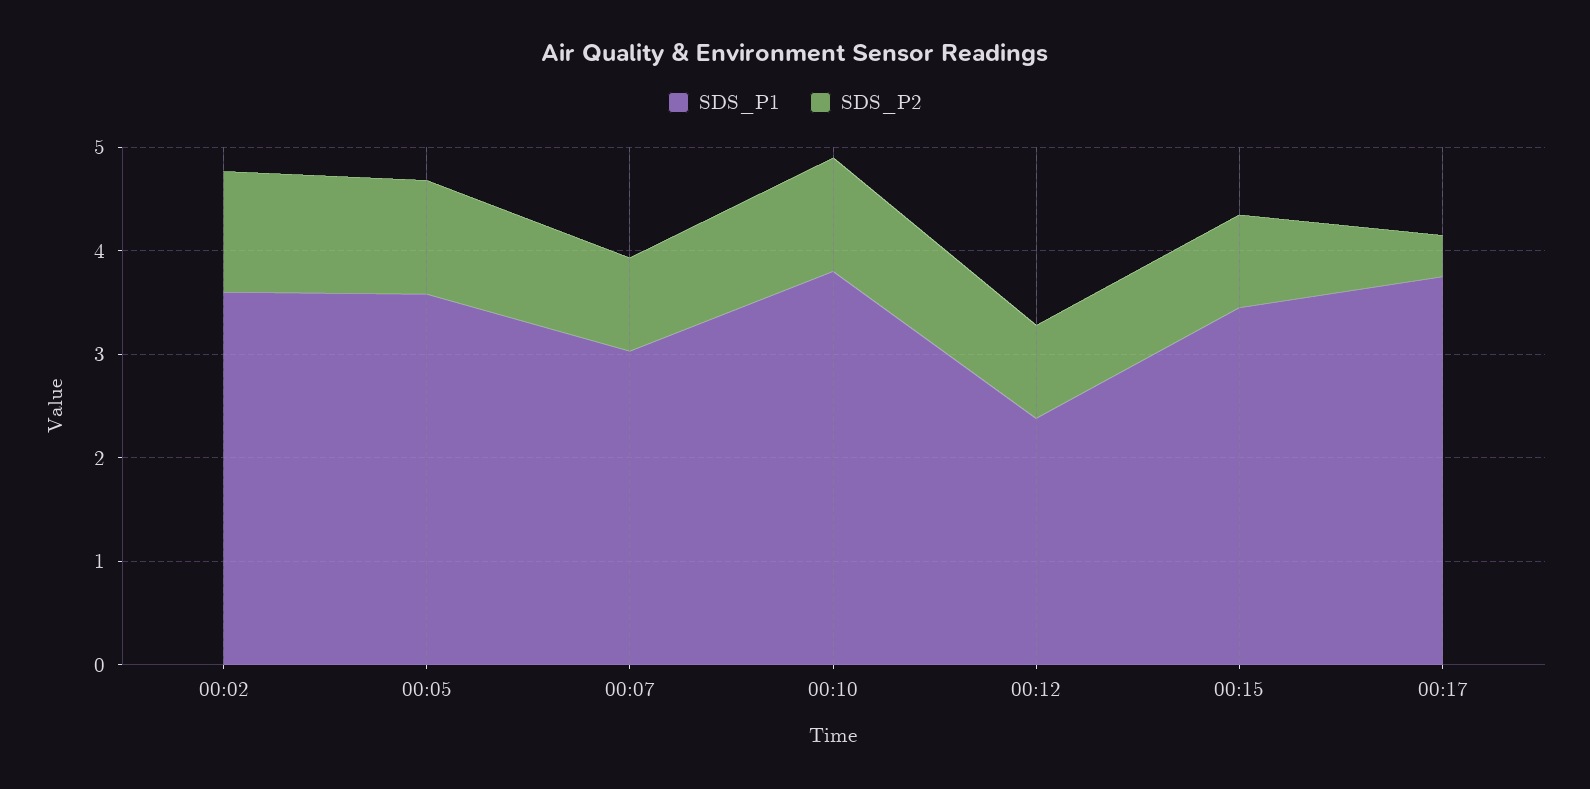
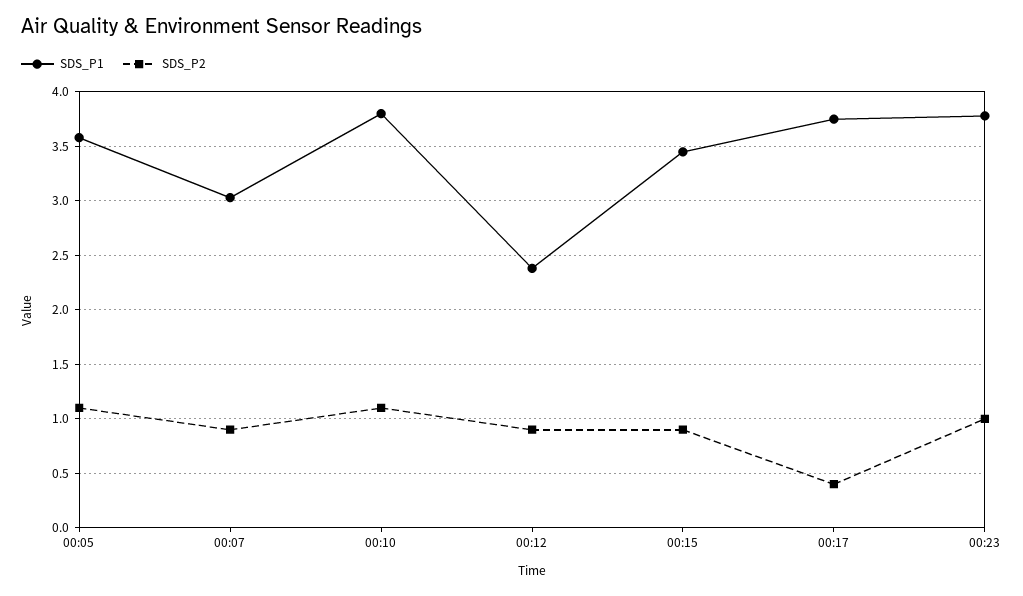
SDS_P1, 00:02: 3.6 -> none
SDS_P2, 00:02: 1.2 -> none
SDS_P1, 00:23: none -> 3.8
SDS_P2, 00:23: none -> 1

